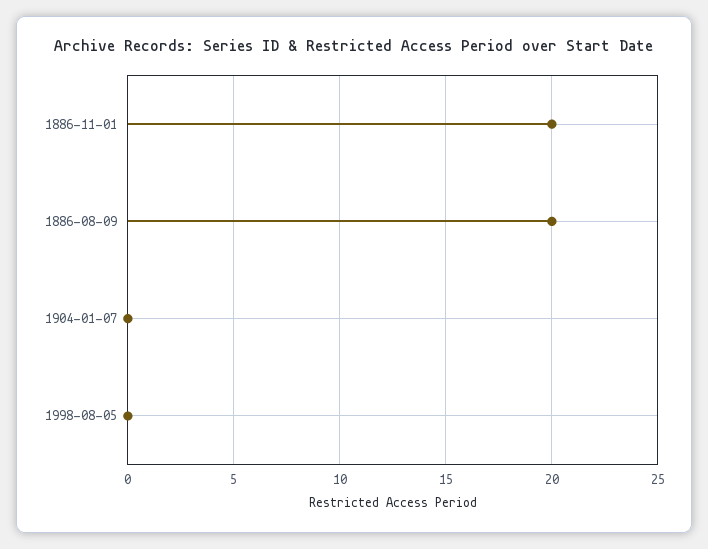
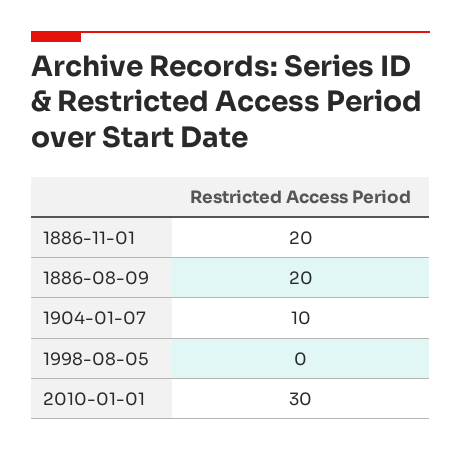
1904-01-07: 0 -> 10
2010-01-01: none -> 30

